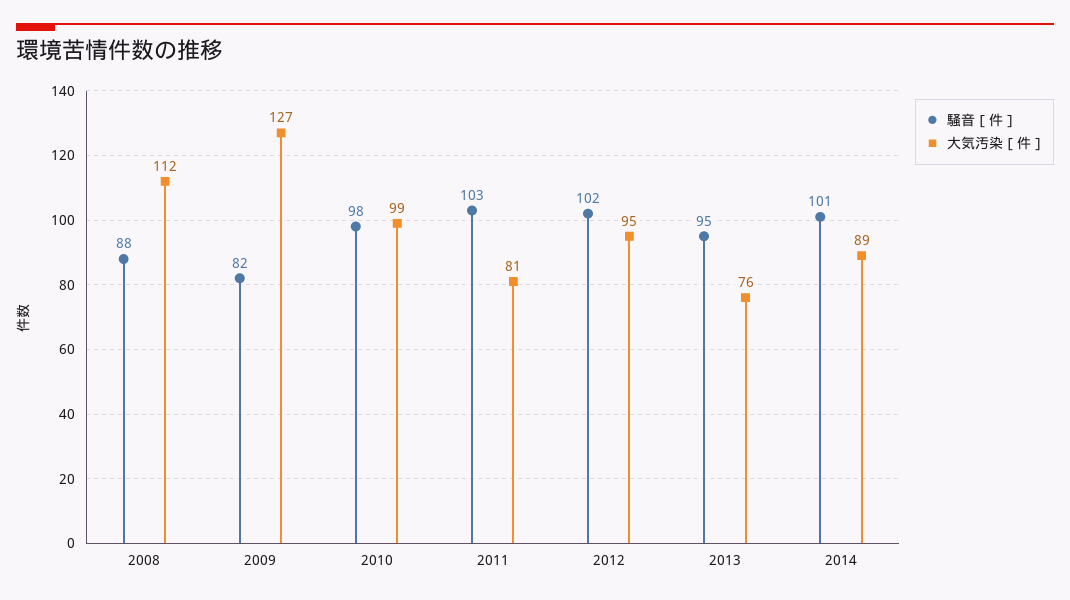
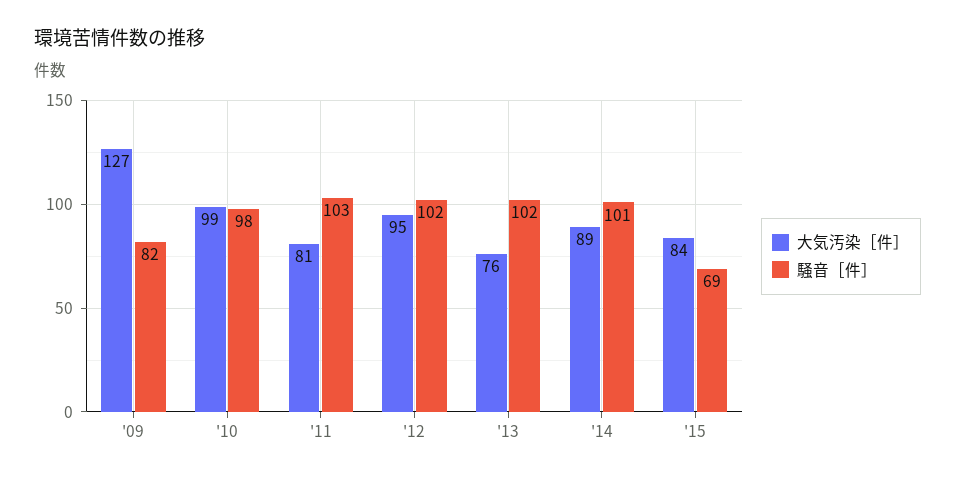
騒音［件］, 2008: 88 -> none
大気汚染［件］, 2008: 112 -> none
騒音［件］, 2013: 95 -> 102
大気汚染［件］, '15: none -> 84
騒音［件］, '15: none -> 69

